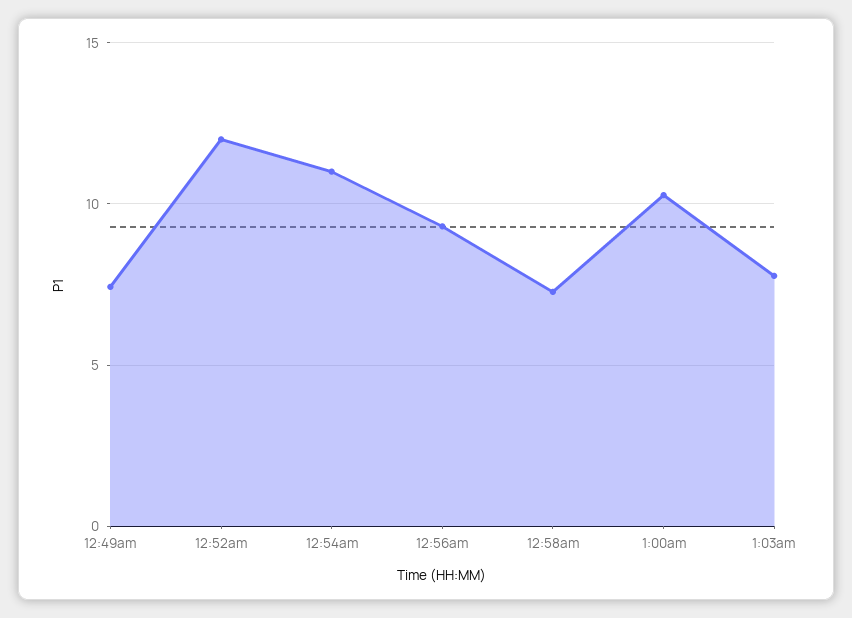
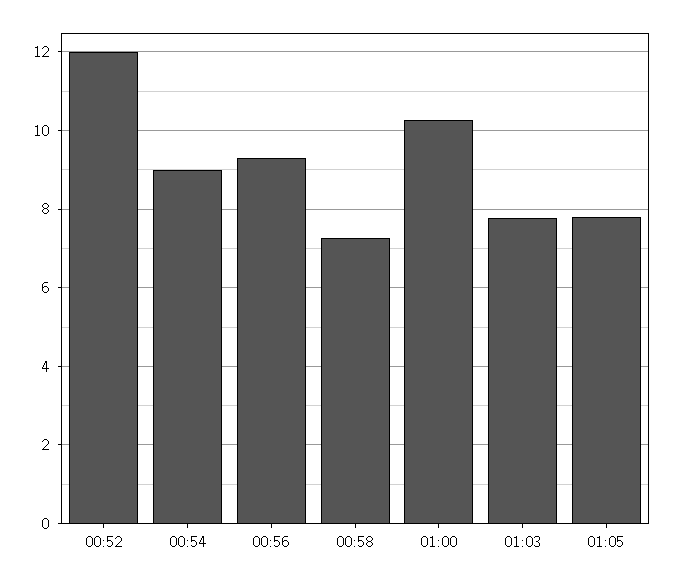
12:49am: 7.5 -> none
12:54am: 11 -> 9
01:05: none -> 7.8

